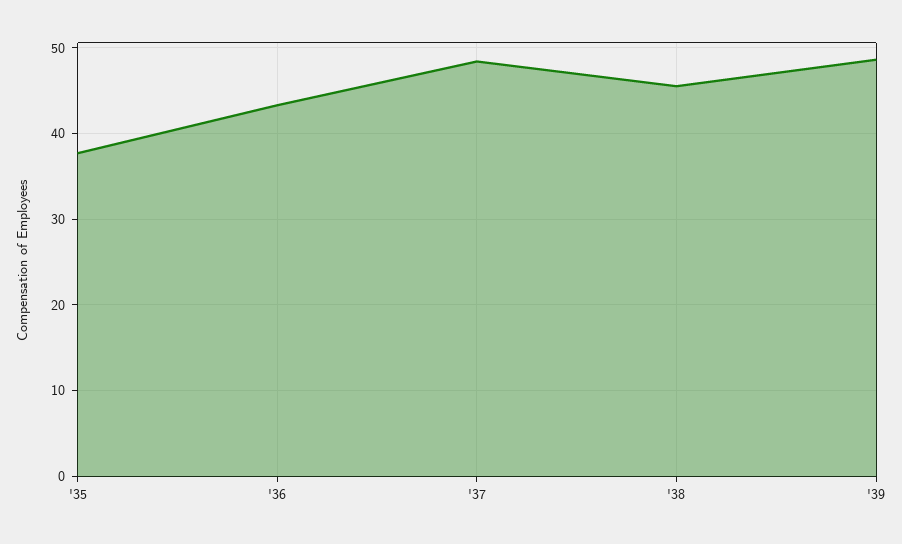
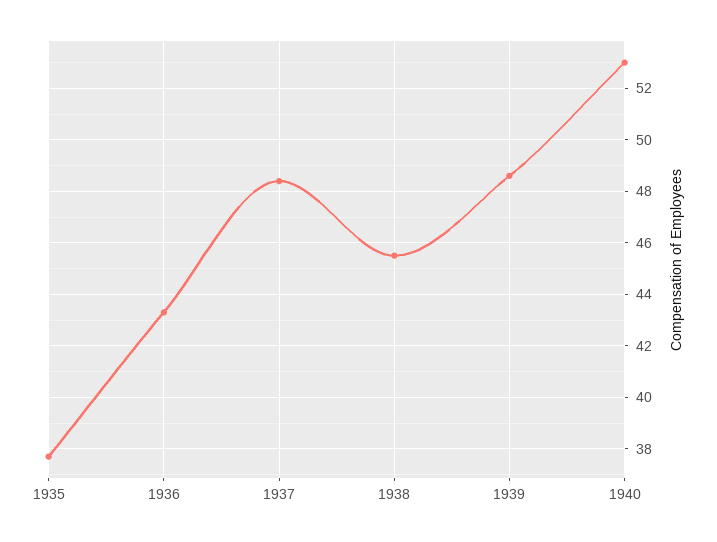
1940: none -> 53

